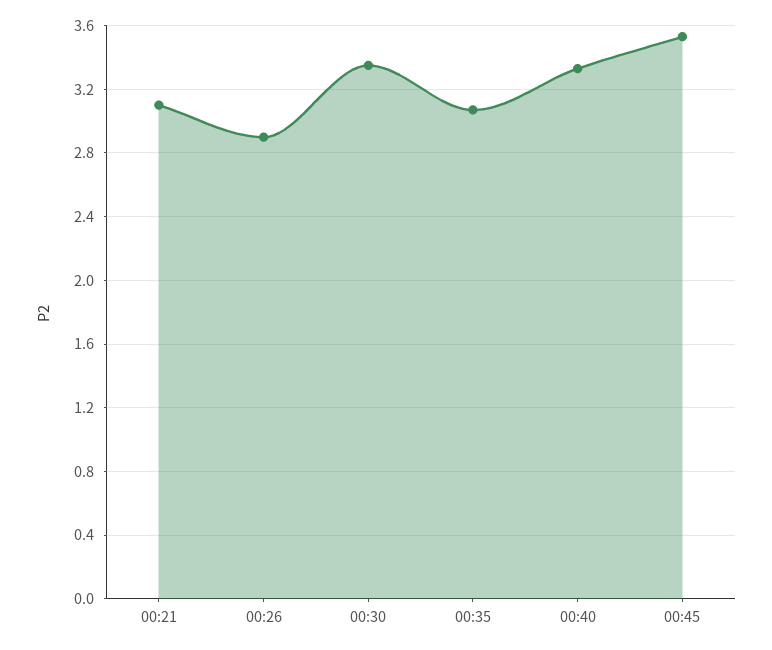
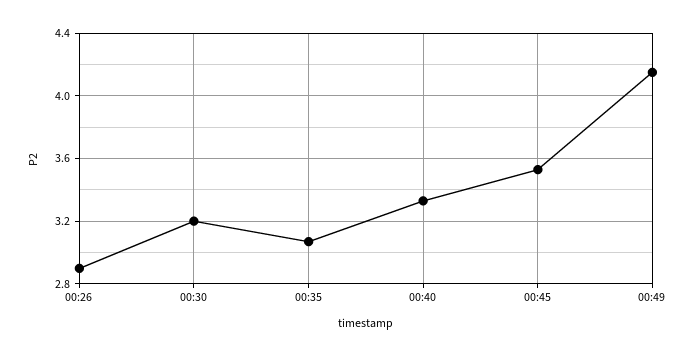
00:21: 3.1 -> none
00:30: 3.35 -> 3.2
00:49: none -> 4.15

